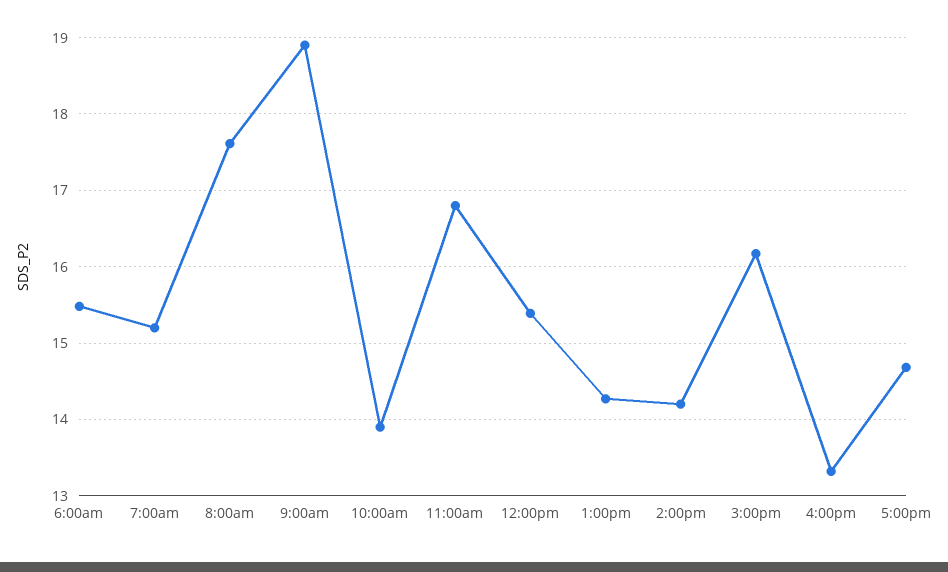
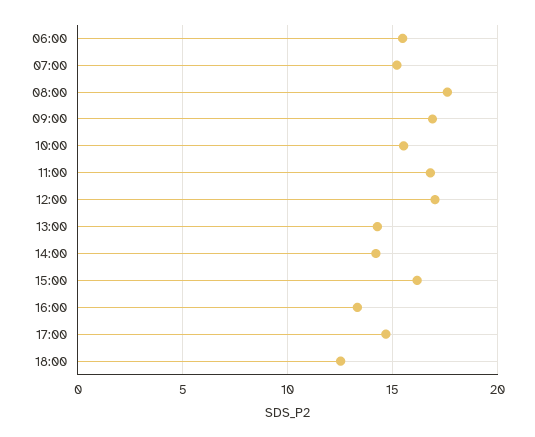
9:00am: 18.9 -> 17
10:00am: 13.9 -> 15.5
12:00pm: 15.4 -> 17
18:00: none -> 12.5

